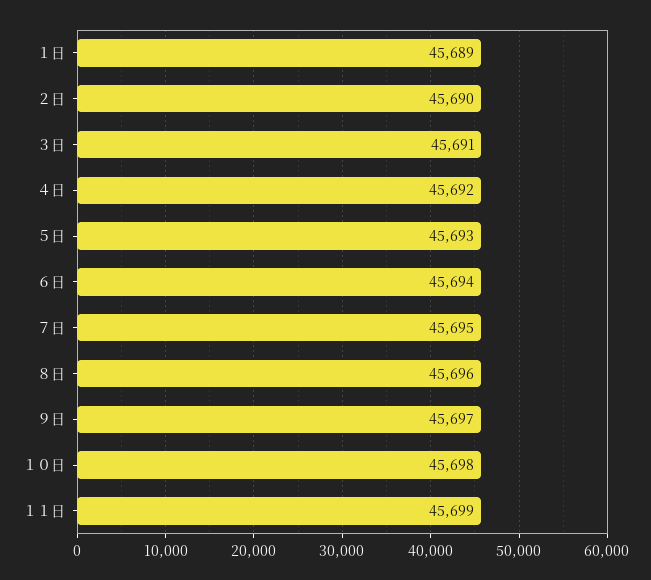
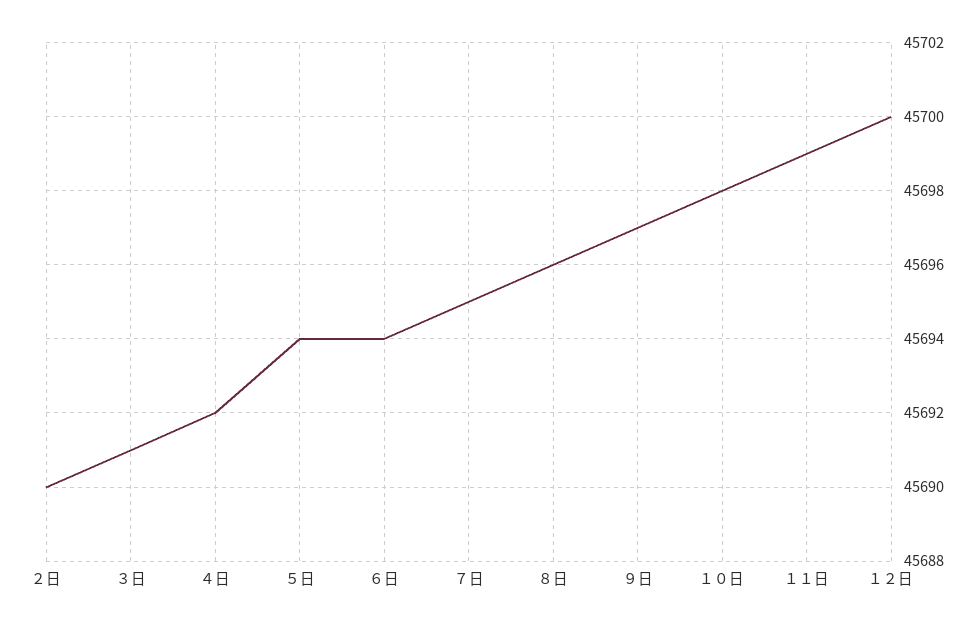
１日: 45689 -> none
５日: 45693 -> 45694
１２日: none -> 45700

